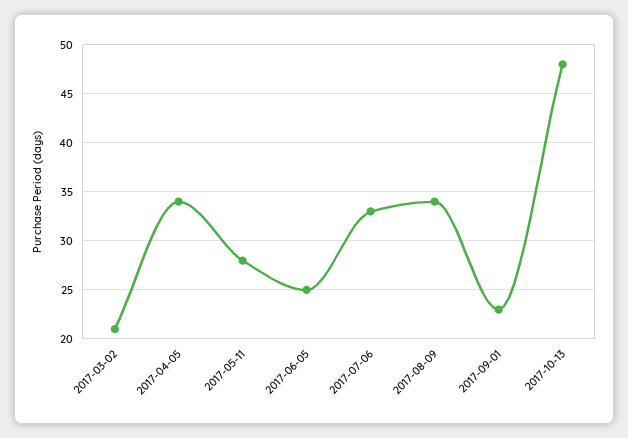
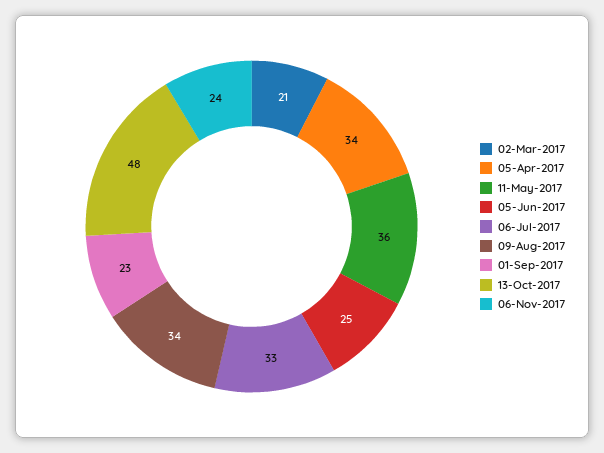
2017-05-11: 28 -> 36
06-Nov-2017: none -> 24

